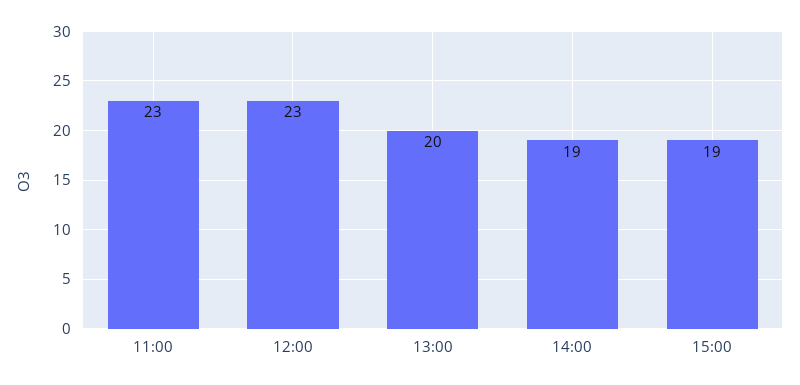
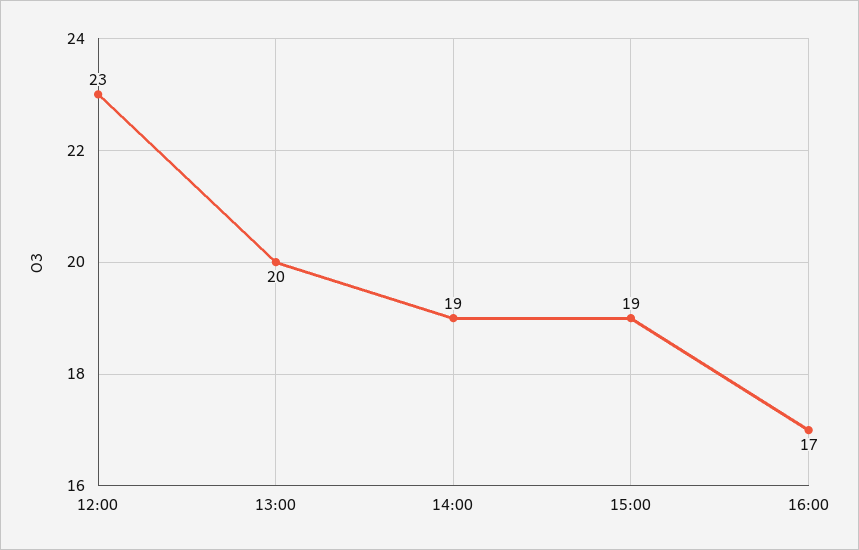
11:00: 23 -> none
16:00: none -> 17

